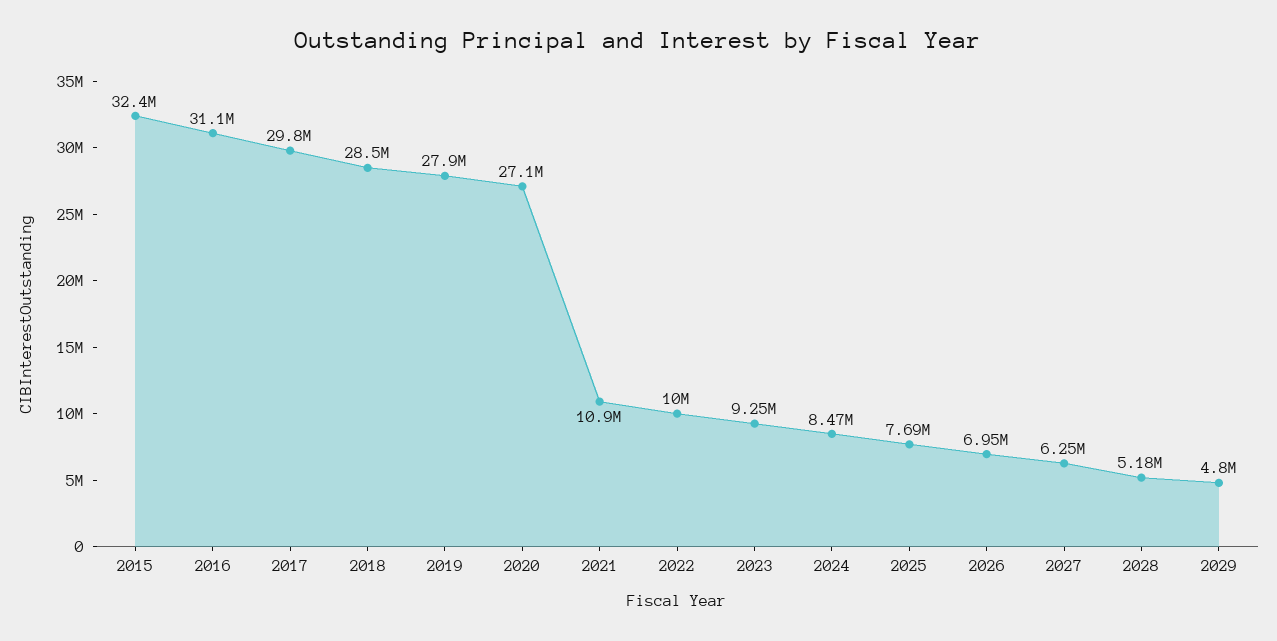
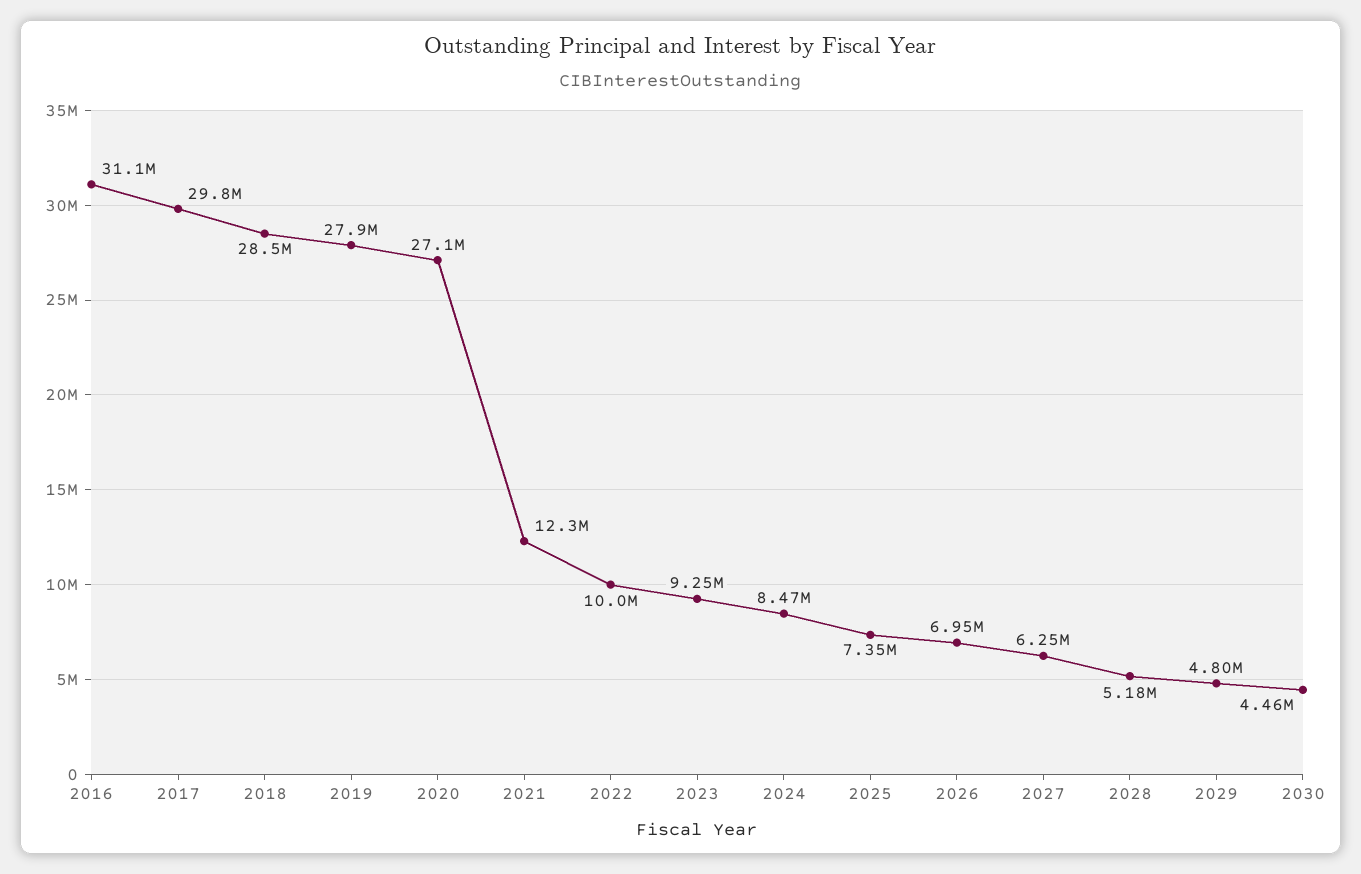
2015: 32400000 -> none
2021: 10900000 -> 12300000
2025: 7690000 -> 7350000
2030: none -> 4460000

